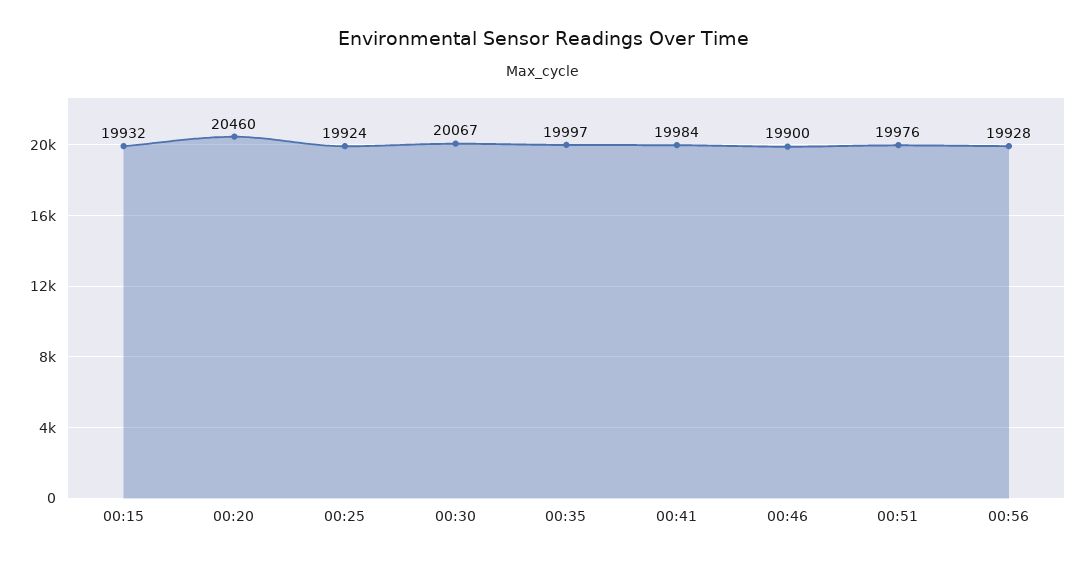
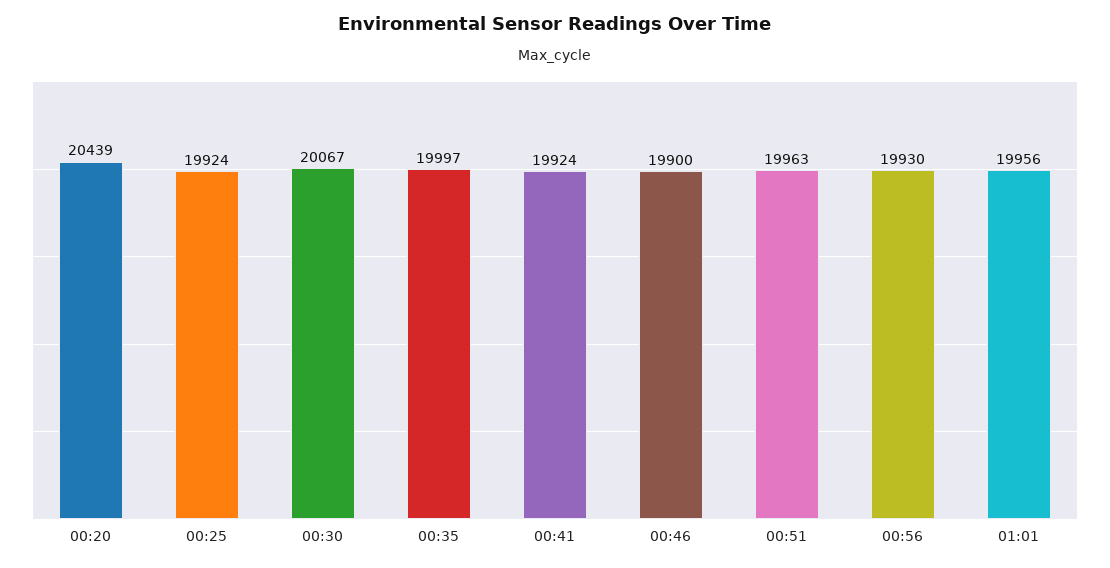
00:15: 19932 -> none
00:20: 20460 -> 20439
00:41: 19984 -> 19924
00:51: 19976 -> 19963
00:56: 19928 -> 19930
01:01: none -> 19956

